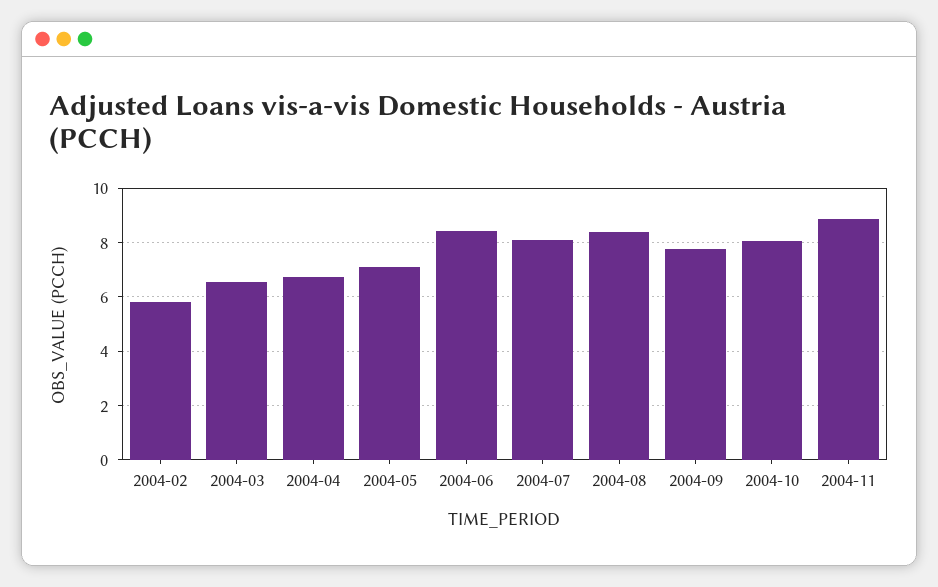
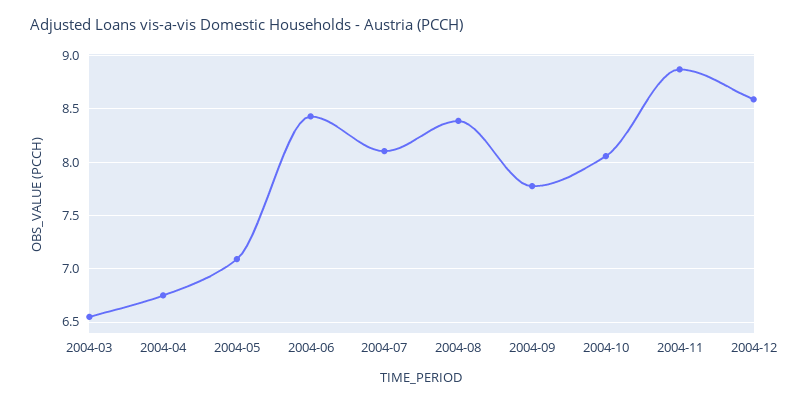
2004-02: 5.75 -> none
2004-12: none -> 8.6

